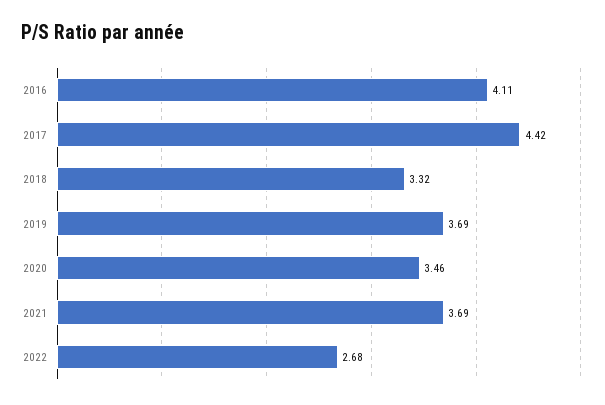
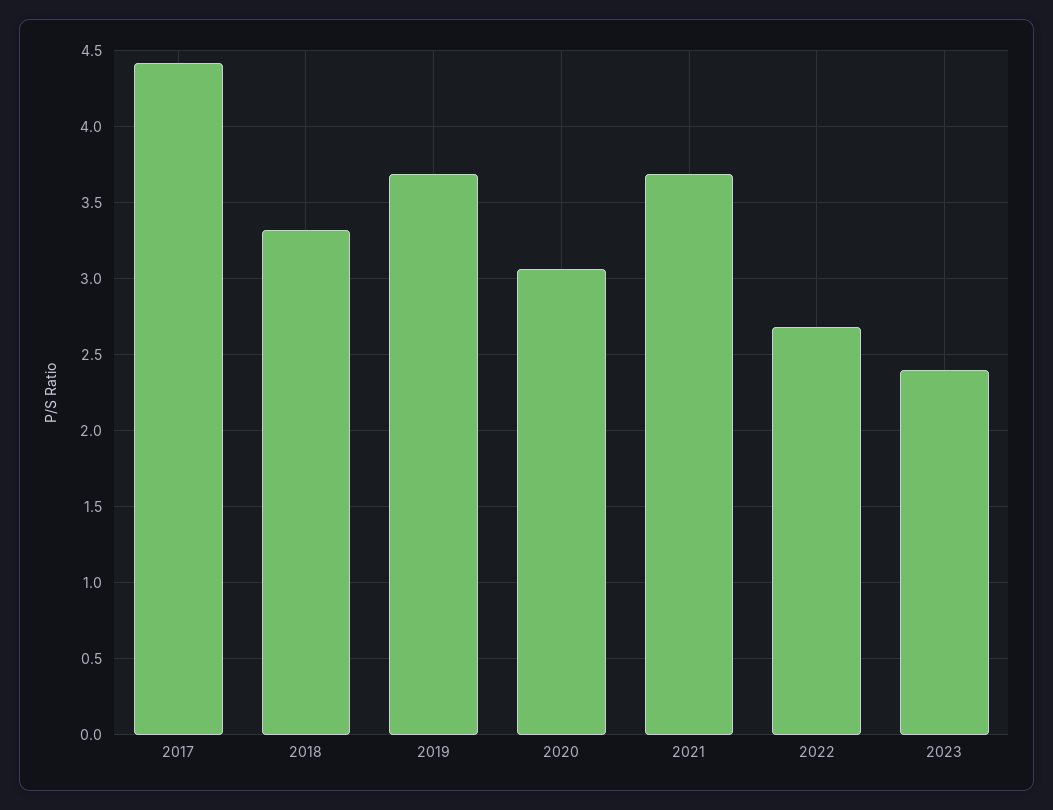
2016: 4.11 -> none
2020: 3.46 -> 3.05
2023: none -> 2.4

